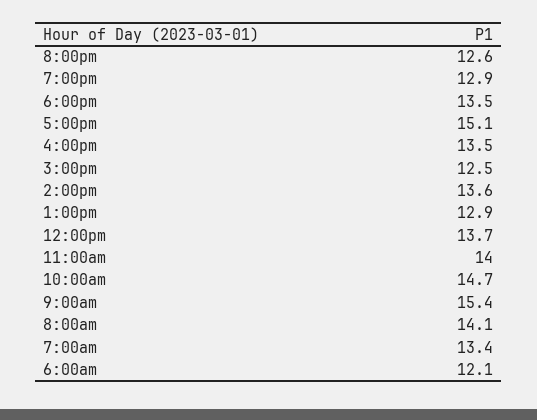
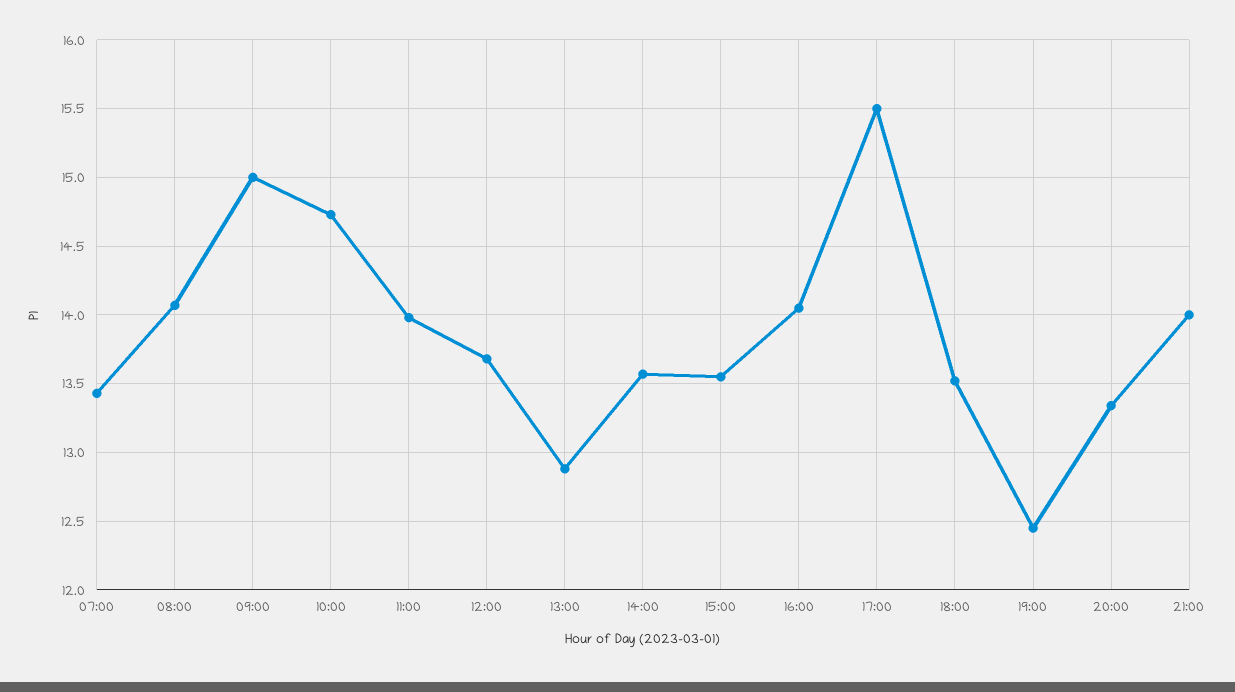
8:00pm: 12.6 -> 13.35
7:00pm: 12.9 -> 12.45
5:00pm: 15.1 -> 15.5
4:00pm: 13.5 -> 14.05
3:00pm: 12.5 -> 13.55
9:00am: 15.4 -> 15
6:00am: 12.1 -> none
21:00: none -> 14

